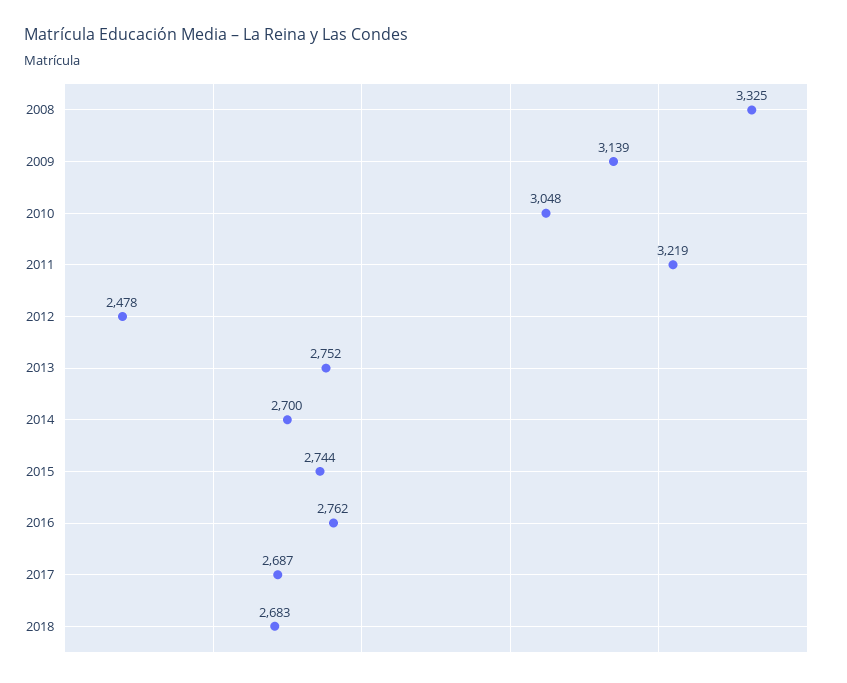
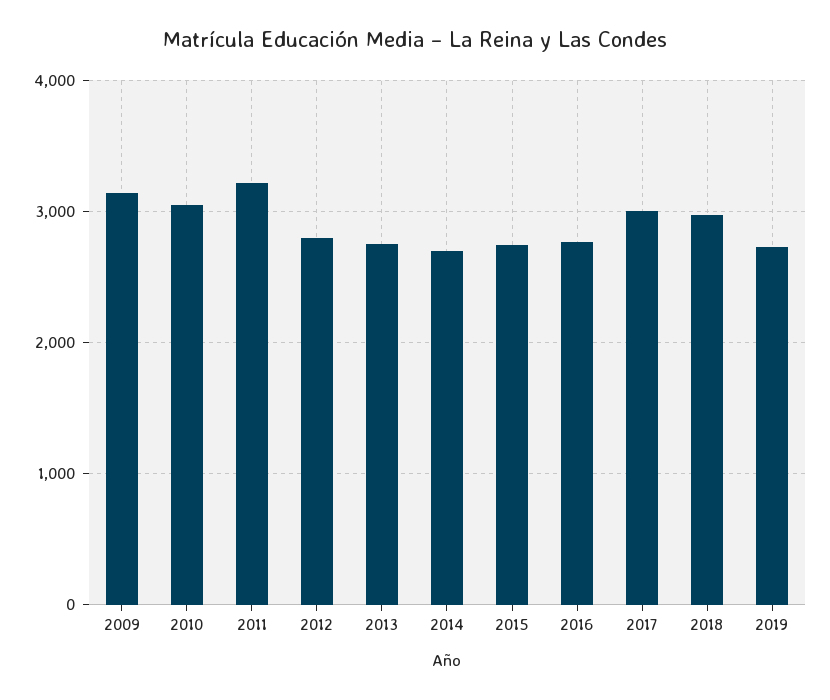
2008: 3325 -> none
2012: 2478 -> 2800
2017: 2687 -> 3000
2018: 2683 -> 3000
2019: none -> 2700

